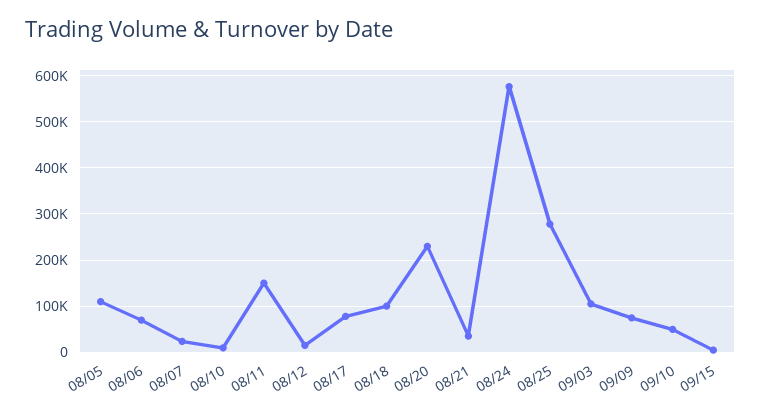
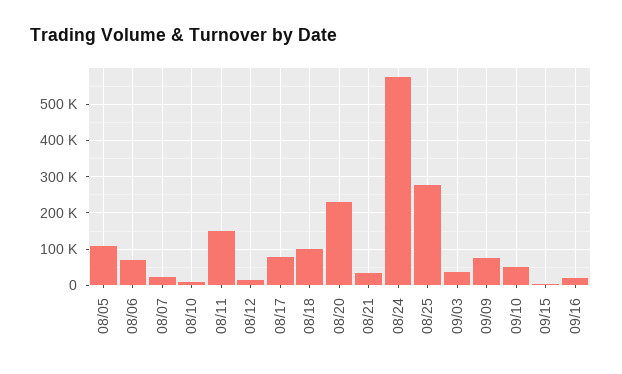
09/03: 100000 -> 40000
09/16: none -> 20000

